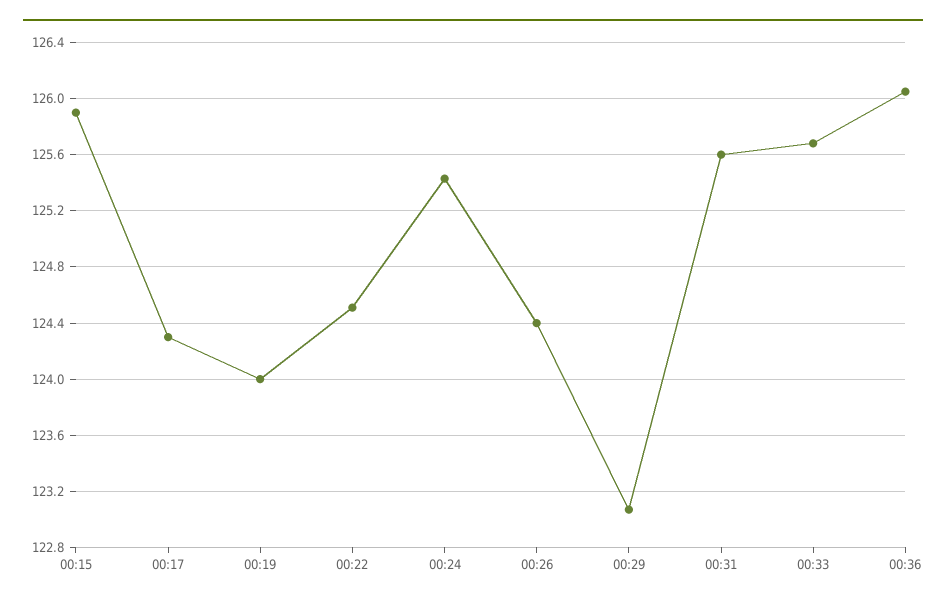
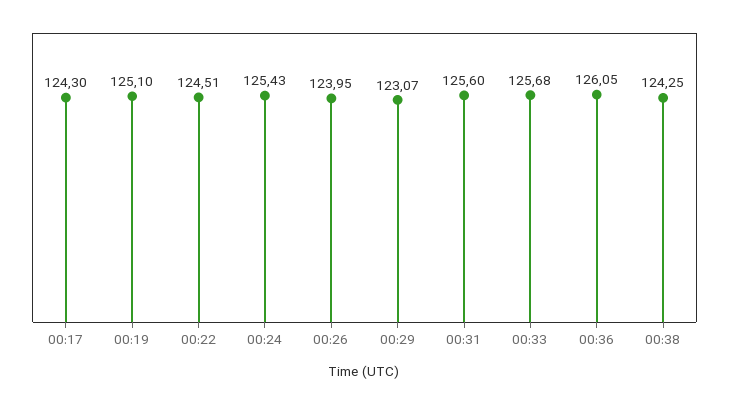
00:15: 125.9 -> none
00:19: 124 -> 125.1
00:26: 124.4 -> 123.95
00:38: none -> 124.25

